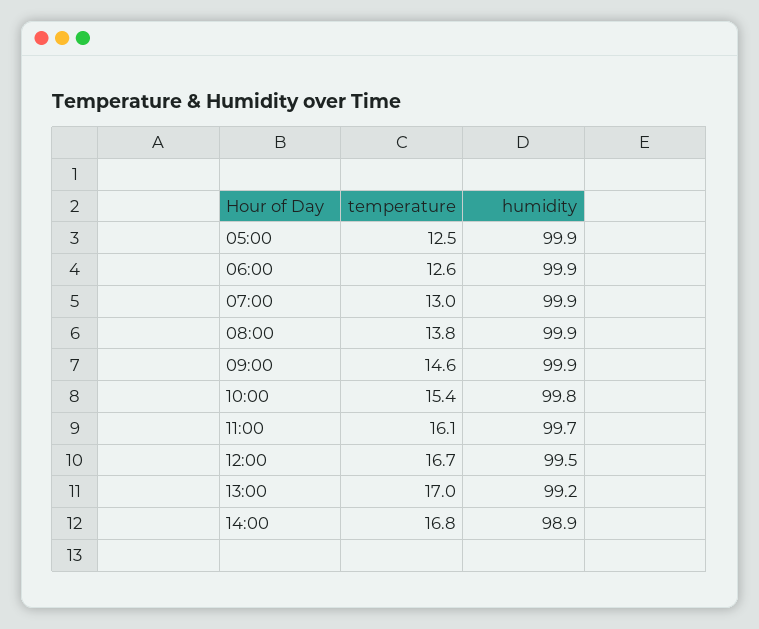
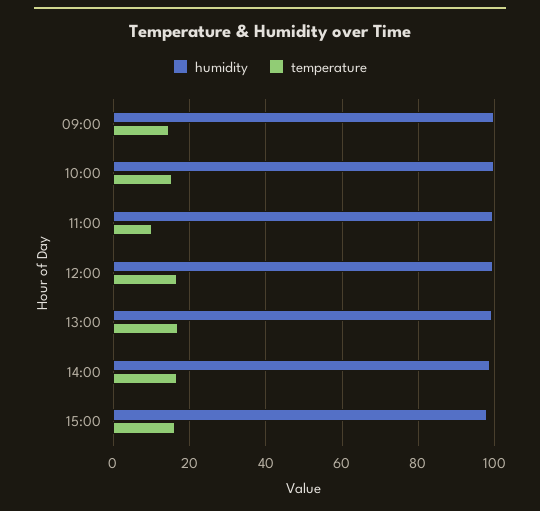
temperature, 05:00: 12.5 -> none
humidity, 05:00: 99.9 -> none
temperature, 06:00: 12.6 -> none
humidity, 06:00: 99.9 -> none
temperature, 07:00: 13 -> none
humidity, 07:00: 99.9 -> none
temperature, 08:00: 13.8 -> none
humidity, 08:00: 99.9 -> none
temperature, 11:00: 16.1 -> 10
humidity, 15:00: none -> 98
temperature, 15:00: none -> 16

